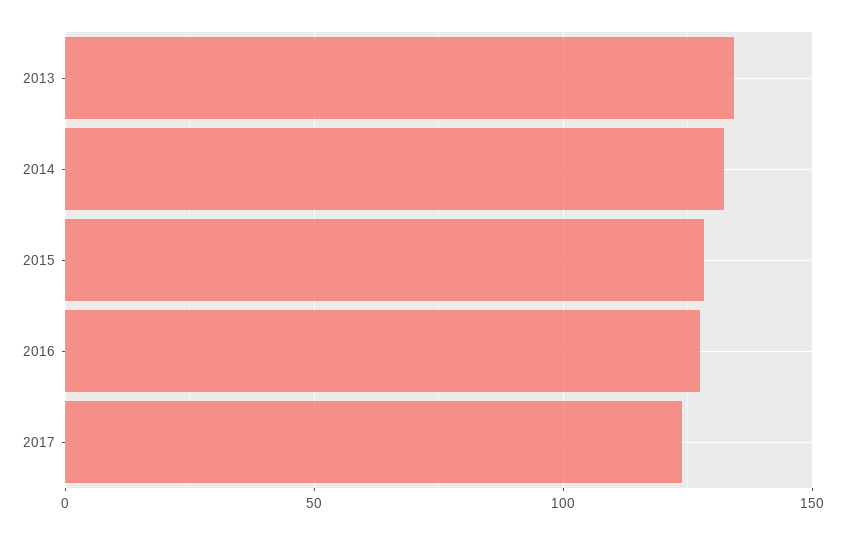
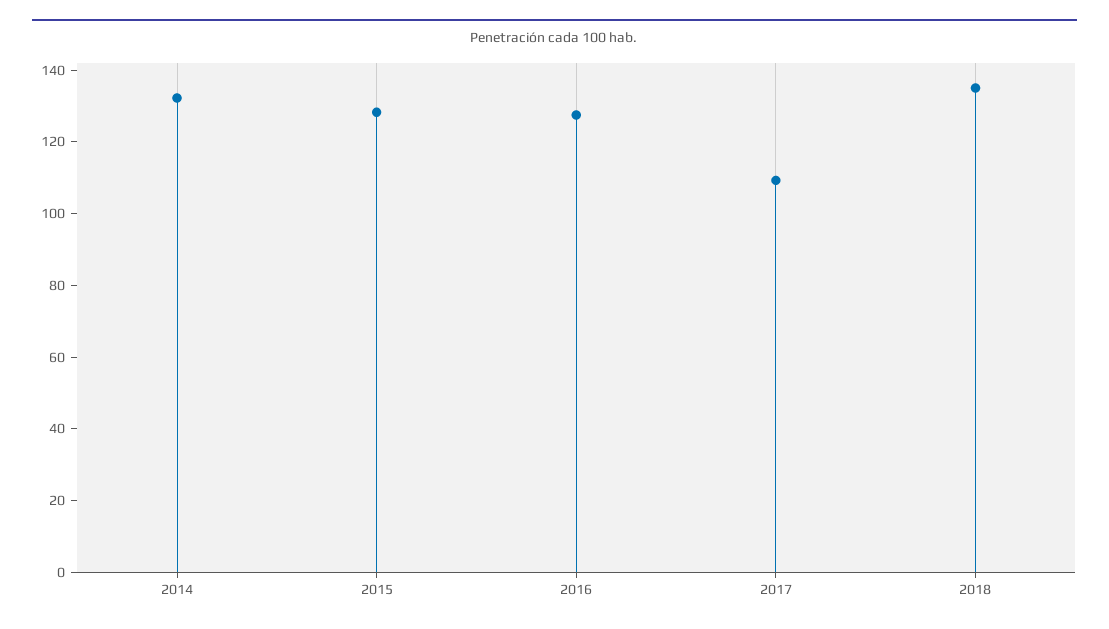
2013: 135 -> none
2017: 125 -> 110
2018: none -> 135

